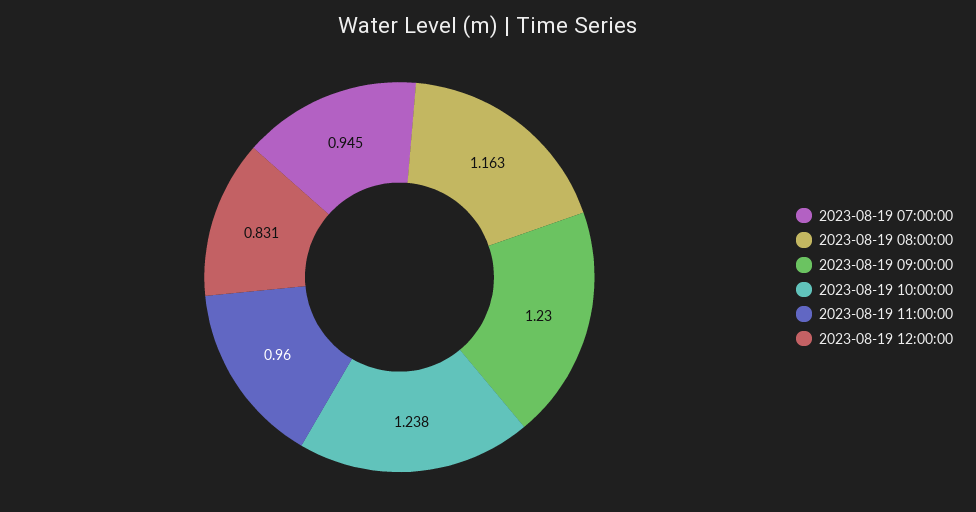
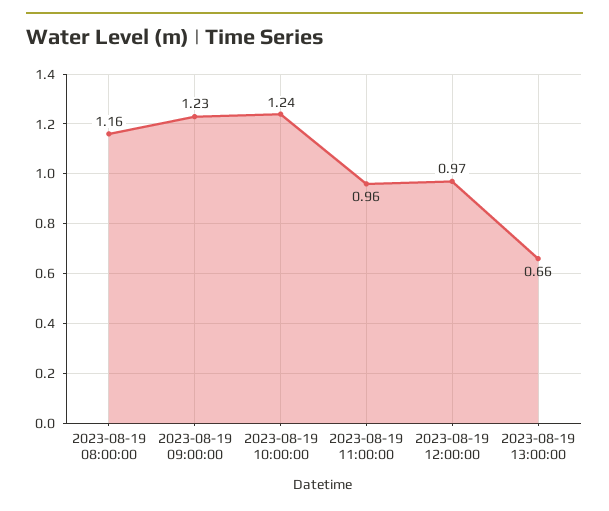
2023-08-19 07:00:00: 0.945 -> none
2023-08-19 12:00:00: 0.831 -> 0.97
2023-08-19 13:00:00: none -> 0.66

